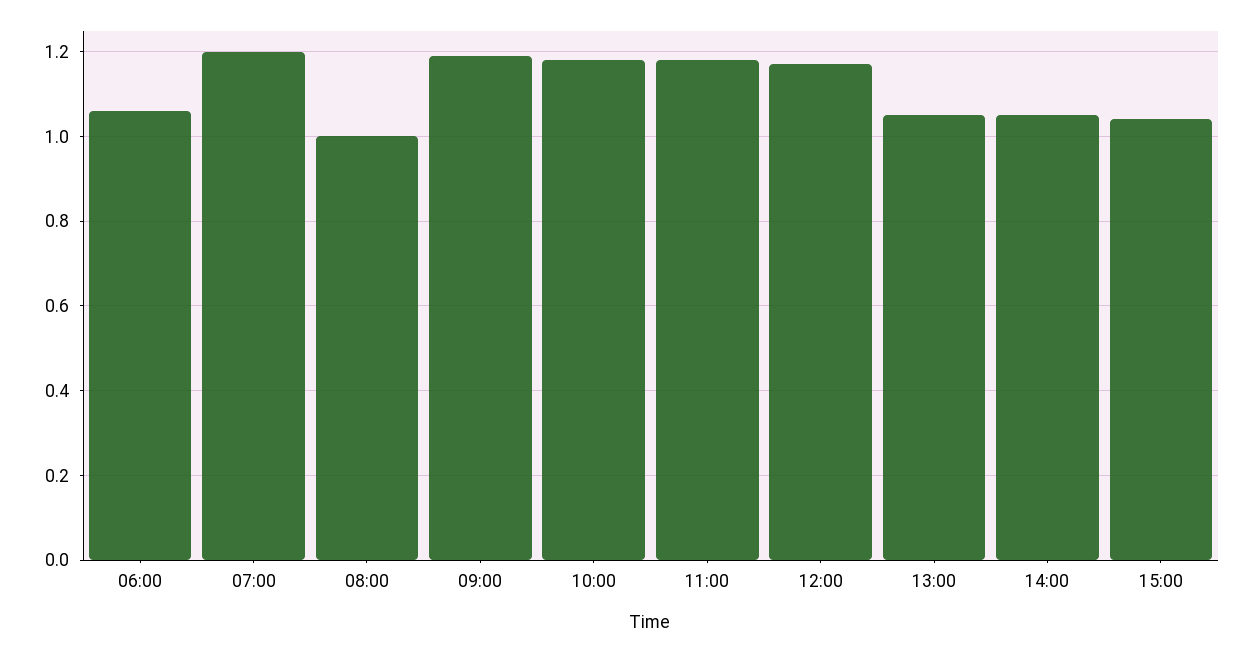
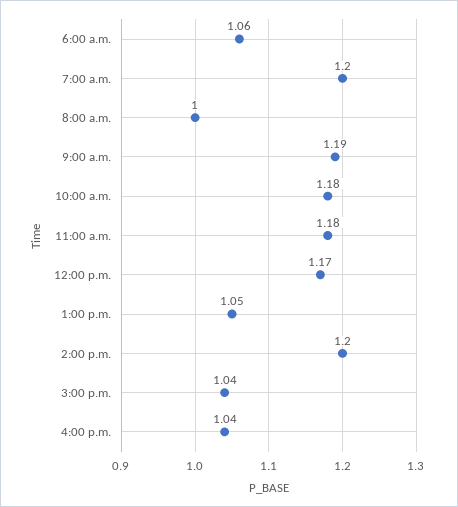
14:00: 1.05 -> 1.2
4:00 p.m.: none -> 1.04

